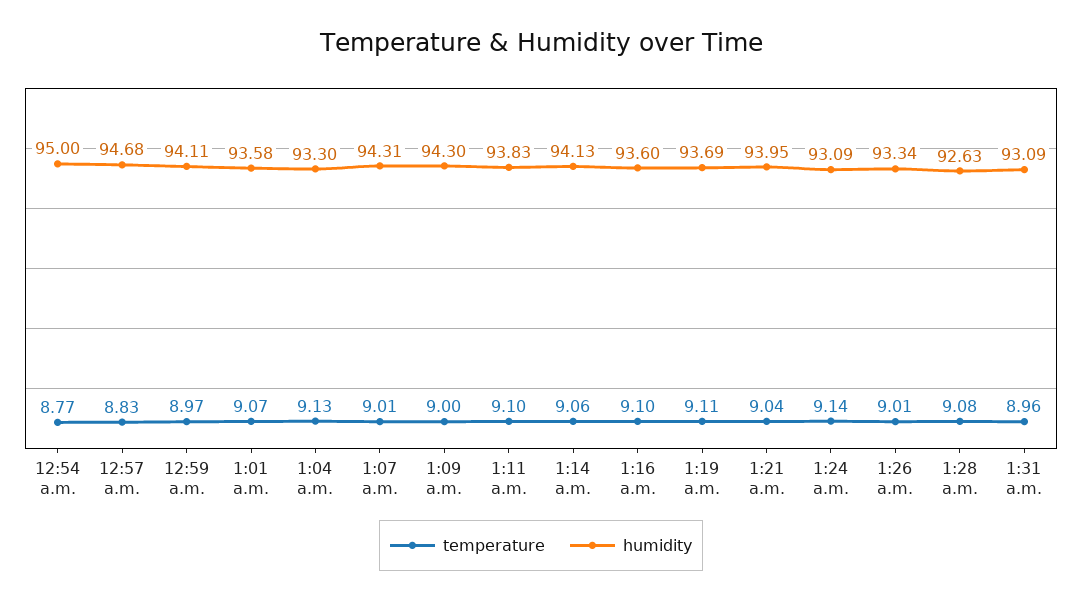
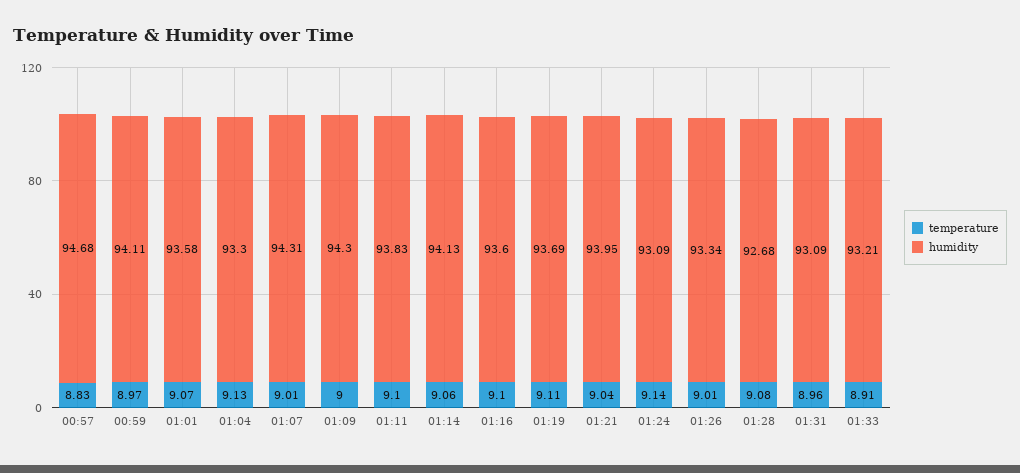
temperature, 12:54 a.m.: 8.77 -> none
humidity, 12:54 a.m.: 95 -> none
humidity, 1:28 a.m.: 92.63 -> 92.68
temperature, 01:33: none -> 8.91
humidity, 01:33: none -> 93.21

